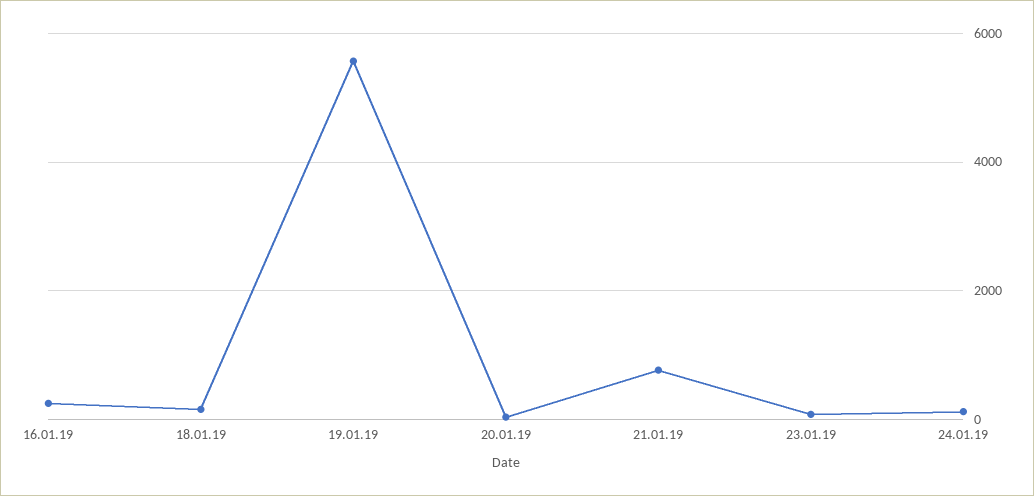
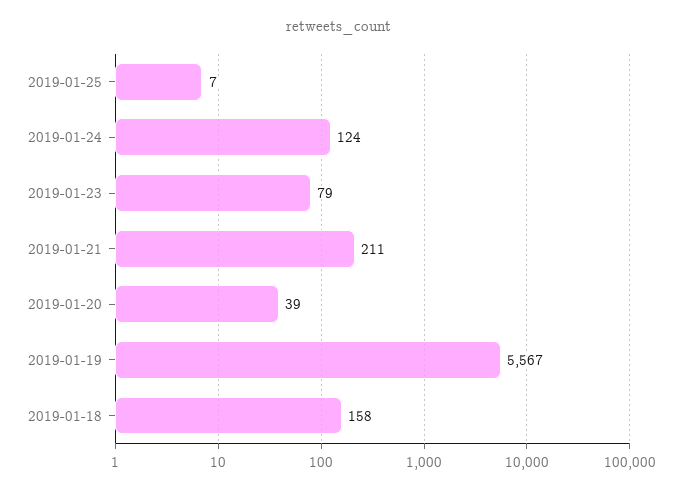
16.01.19: 200 -> none
21.01.19: 800 -> 211
2019-01-25: none -> 7

